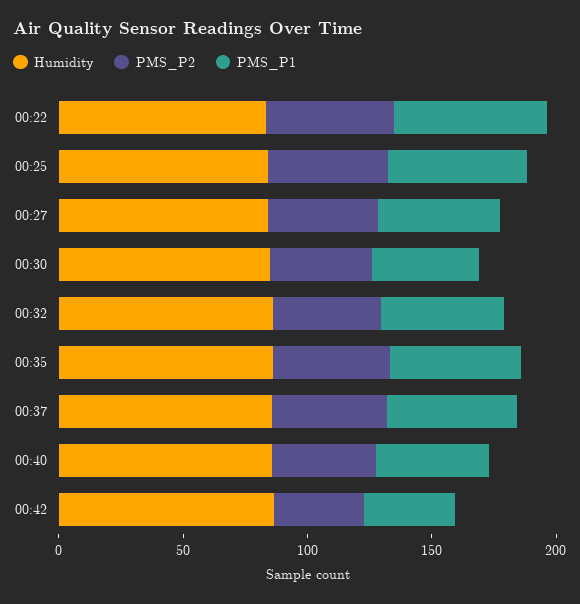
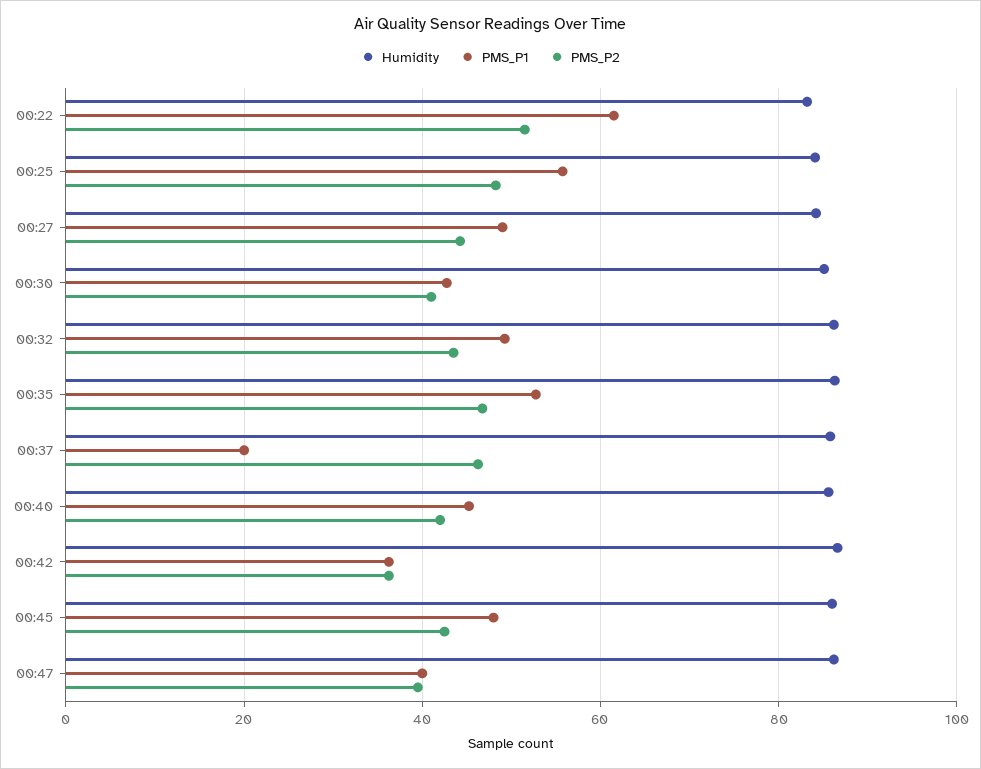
PMS_P1, 00:37: 50 -> 20
Humidity, 00:45: none -> 86
PMS_P1, 00:45: none -> 48
PMS_P2, 00:45: none -> 42
Humidity, 00:47: none -> 86
PMS_P1, 00:47: none -> 40
PMS_P2, 00:47: none -> 40

